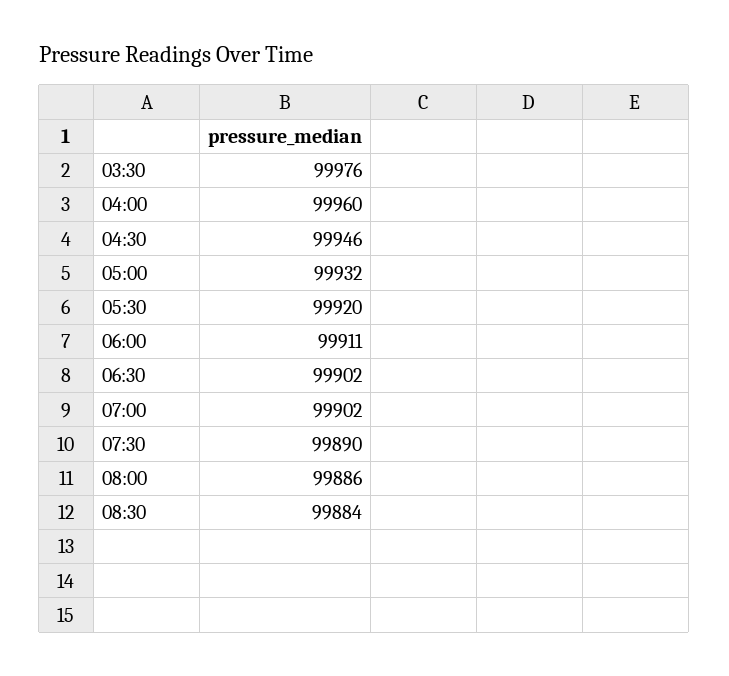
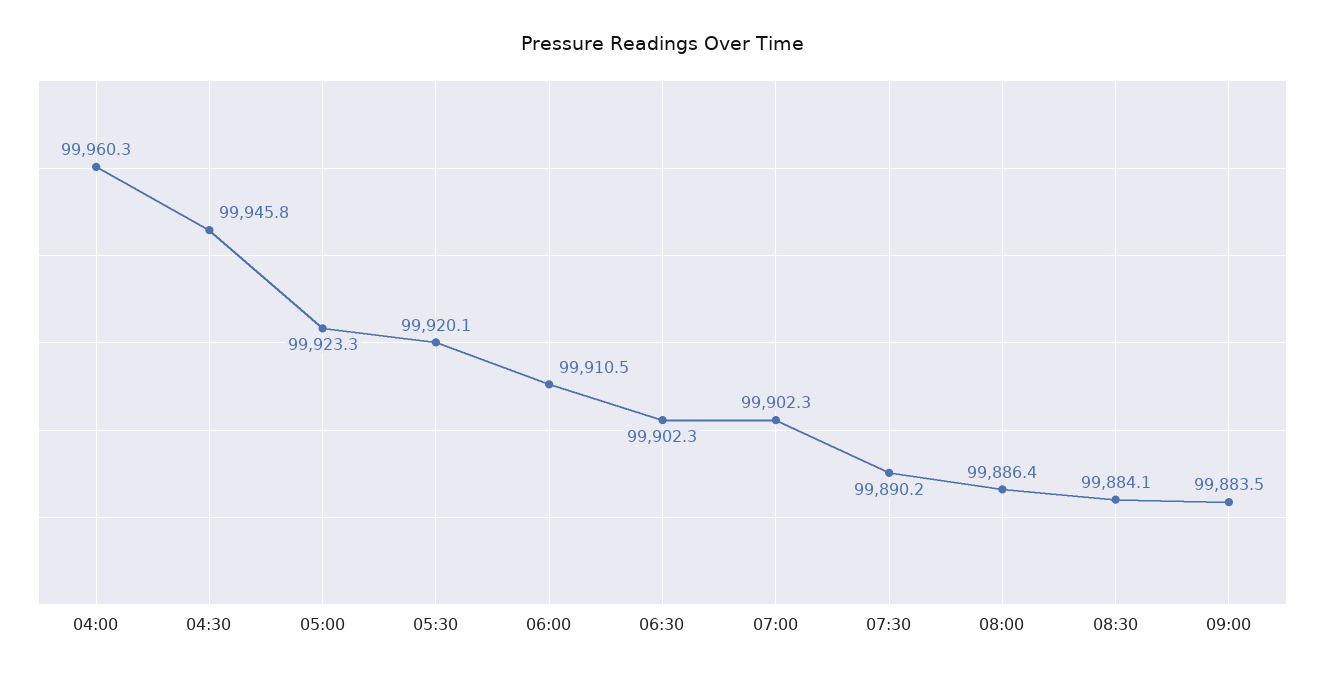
03:30: 99976 -> none
05:00: 99932 -> 99923.3
09:00: none -> 99883.5

